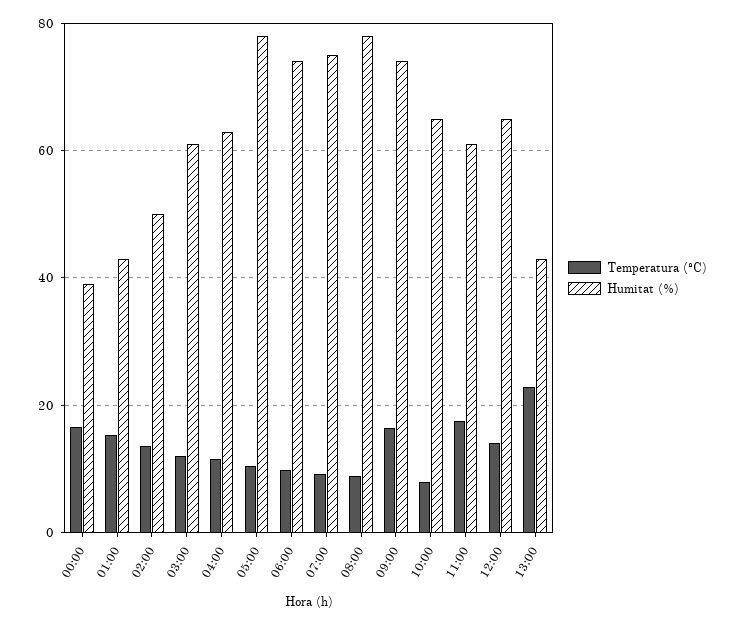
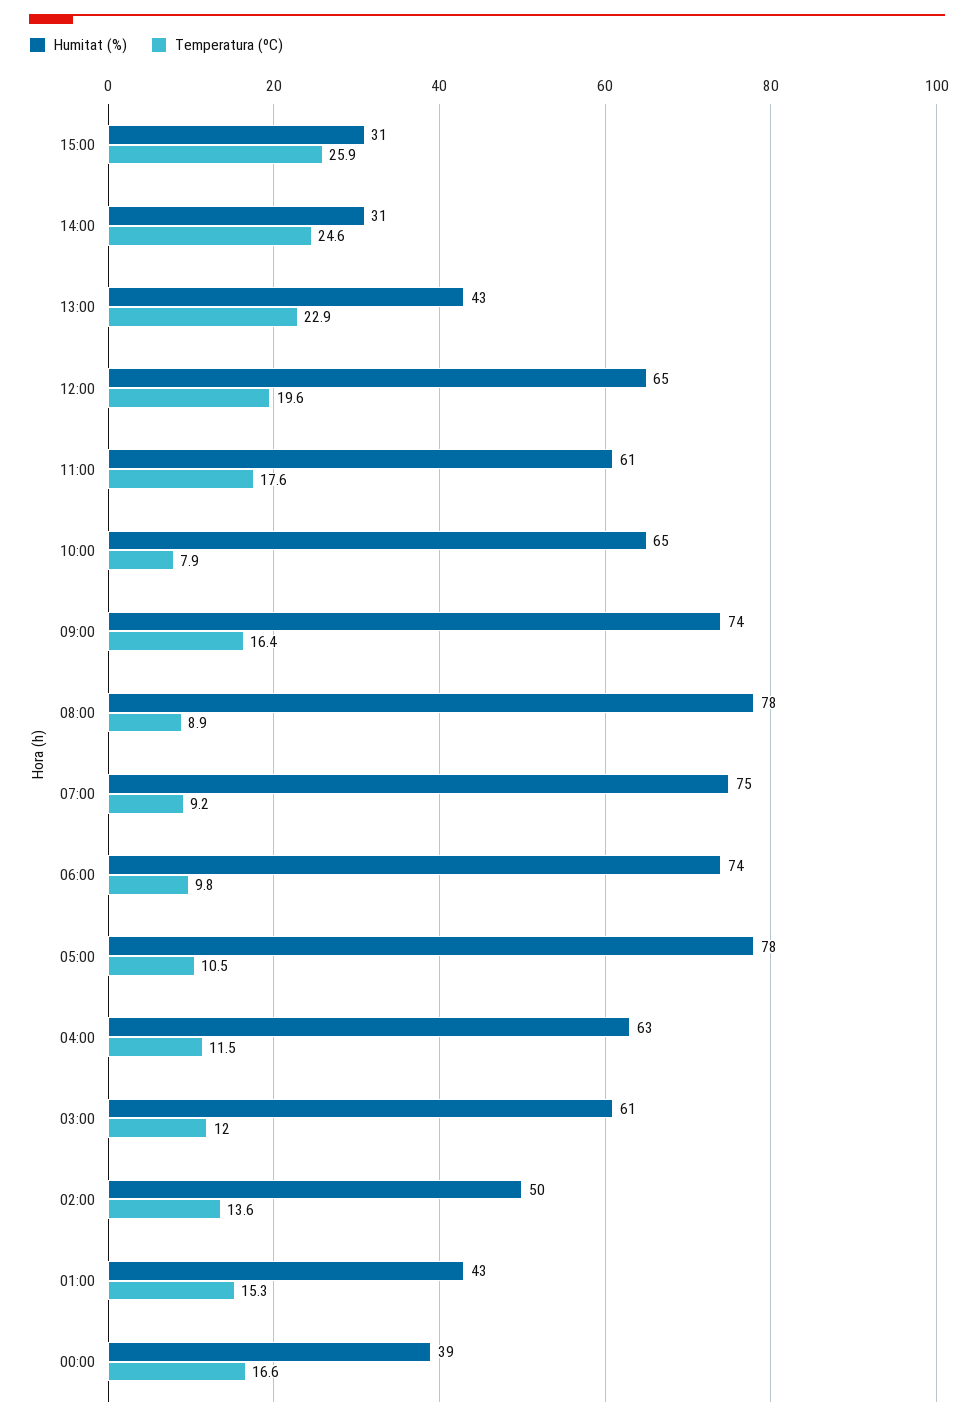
Temperatura (ºC), 12:00: 14 -> 19.6
Humitat (%), 15:00: none -> 31
Temperatura (ºC), 15:00: none -> 25.9
Humitat (%), 14:00: none -> 31
Temperatura (ºC), 14:00: none -> 24.6

